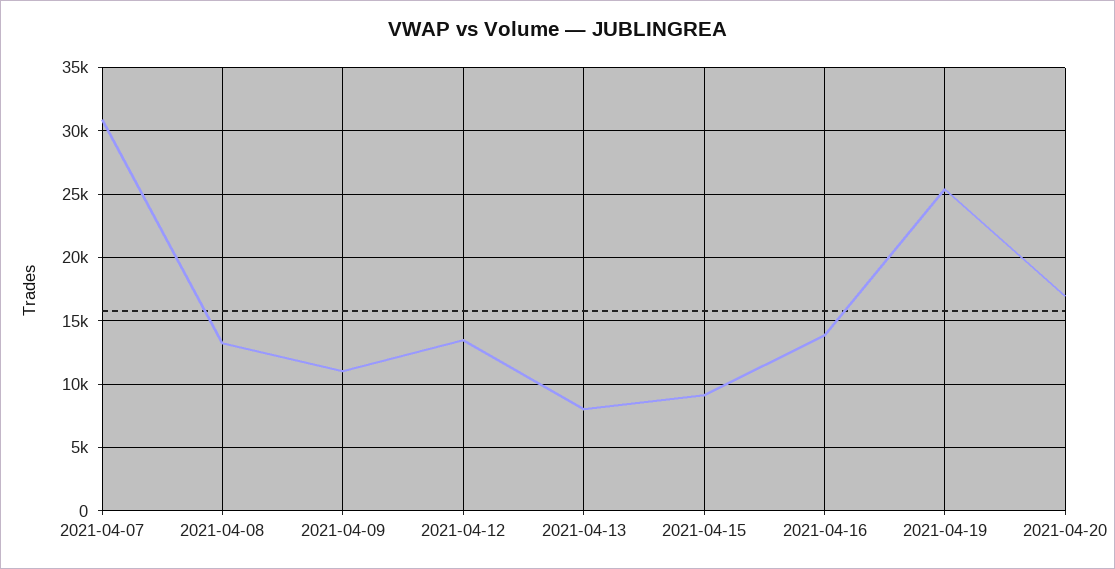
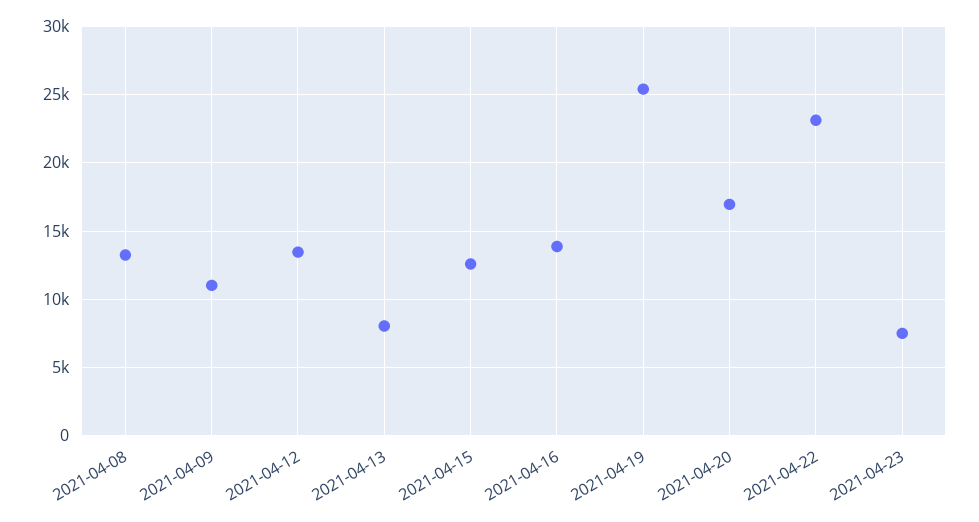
2021-04-07: 31000 -> none
2021-04-15: 9000 -> 12500
2021-04-22: none -> 23000
2021-04-23: none -> 7500

